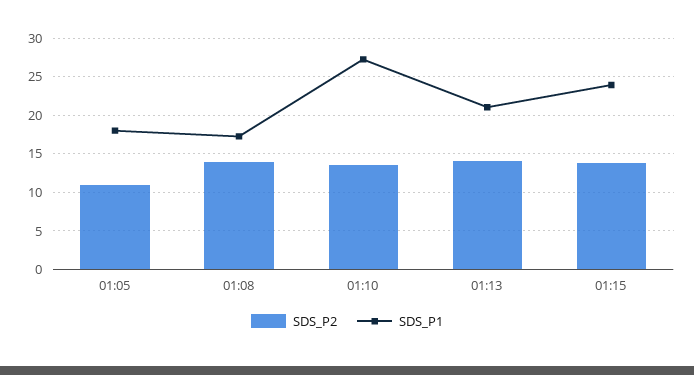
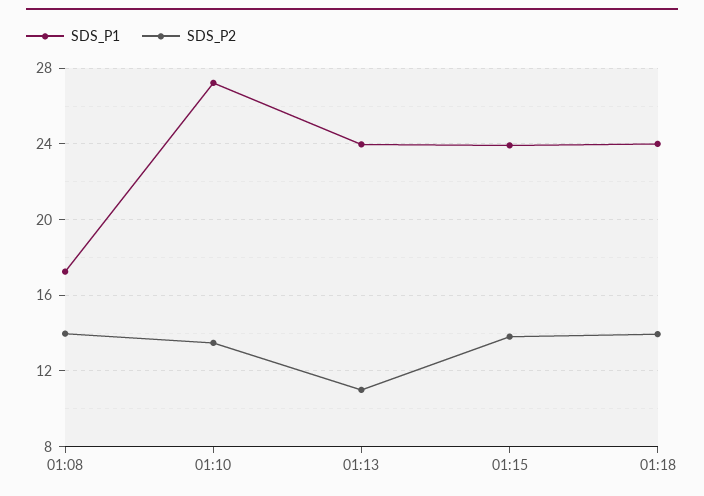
SDS_P2, 01:05: 11 -> none
SDS_P1, 01:05: 18 -> none
SDS_P2, 01:13: 14 -> 11
SDS_P1, 01:13: 21 -> 24
SDS_P1, 01:18: none -> 24
SDS_P2, 01:18: none -> 14

